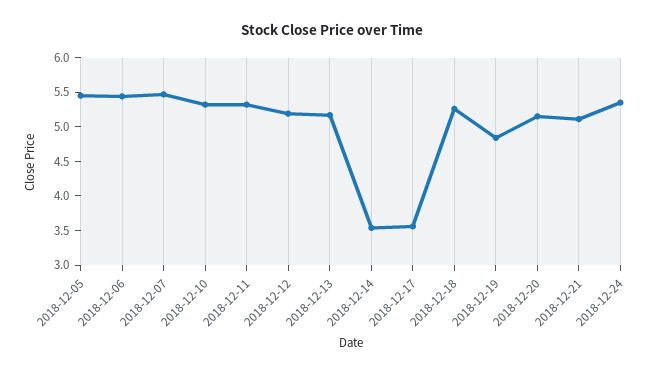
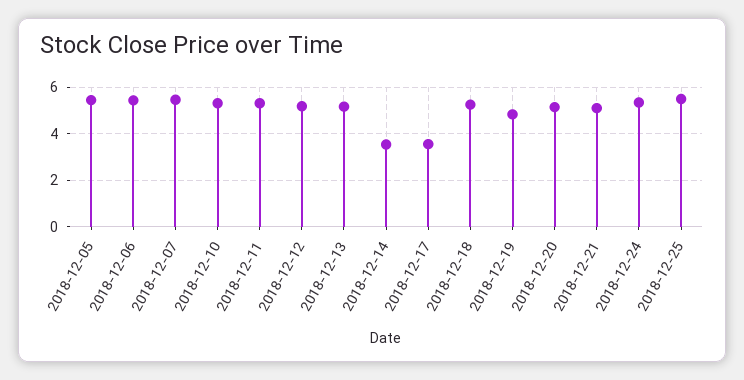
2018-12-25: none -> 5.5

